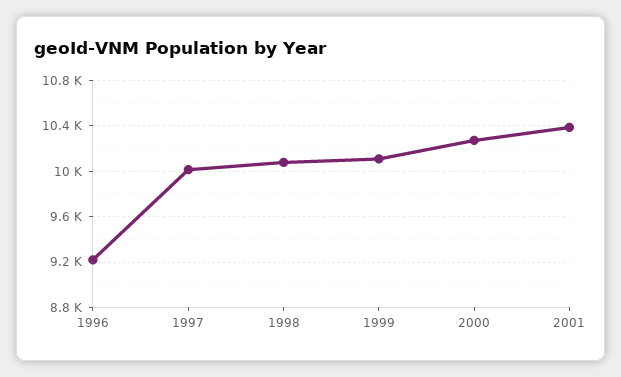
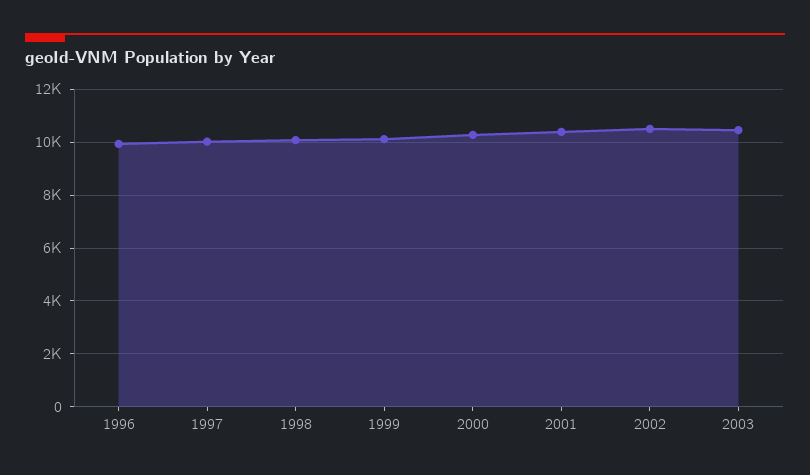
1996: 9200 -> 10000
2002: none -> 10500
2003: none -> 10500

